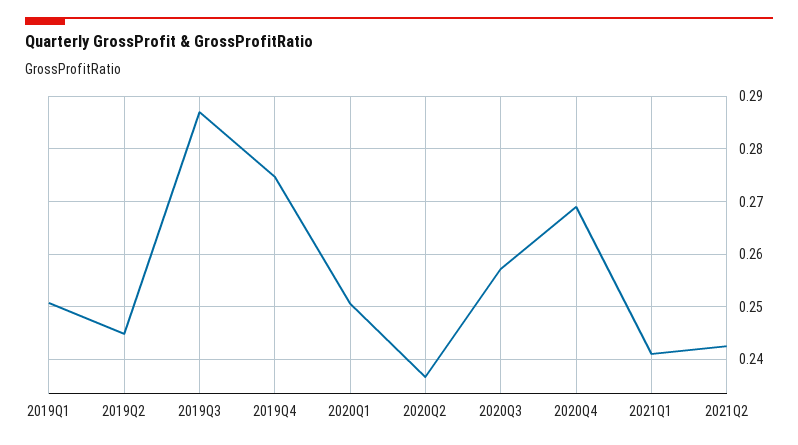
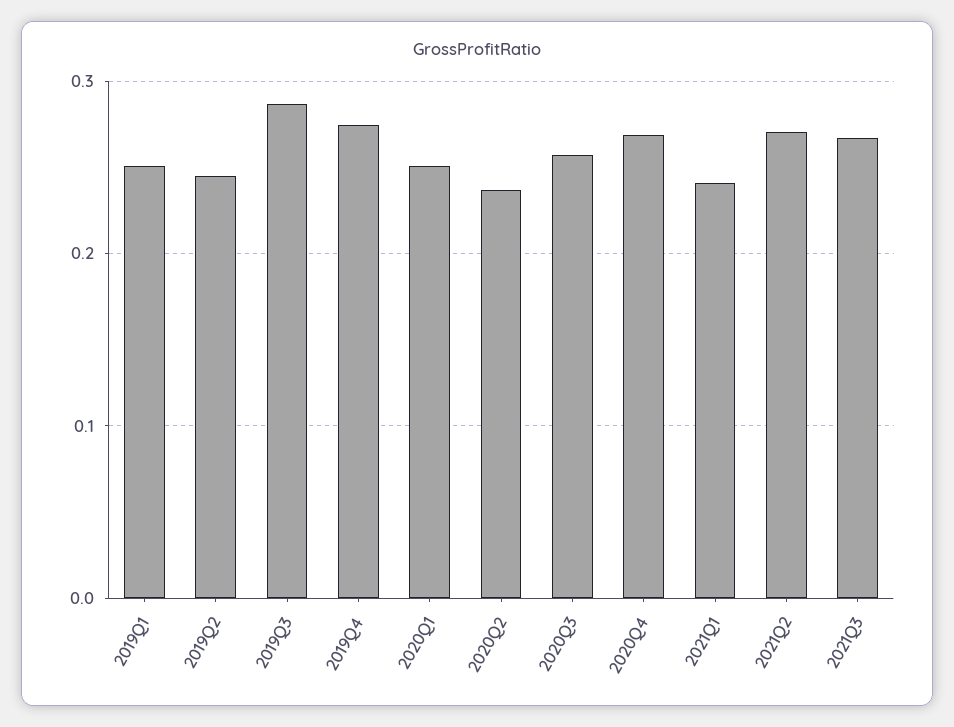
2021Q2: 0.242 -> 0.27
2021Q3: none -> 0.27

